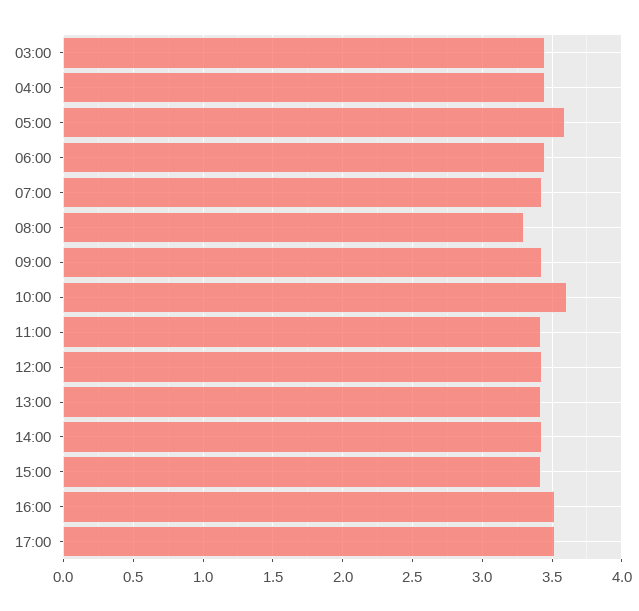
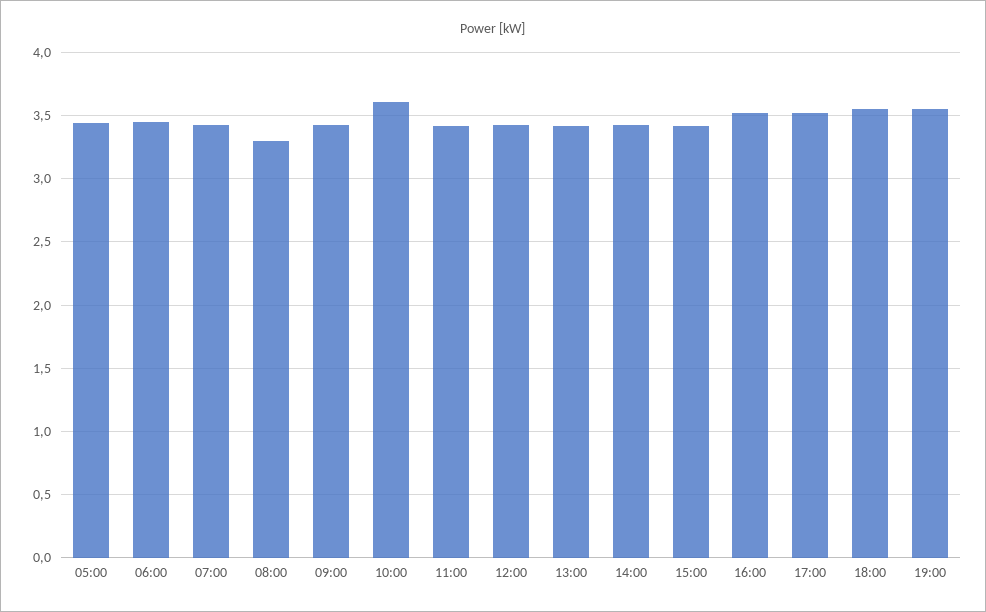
03:00: 3.45 -> none
04:00: 3.45 -> none
05:00: 3.6 -> 3.45
18:00: none -> 3.55
19:00: none -> 3.55

